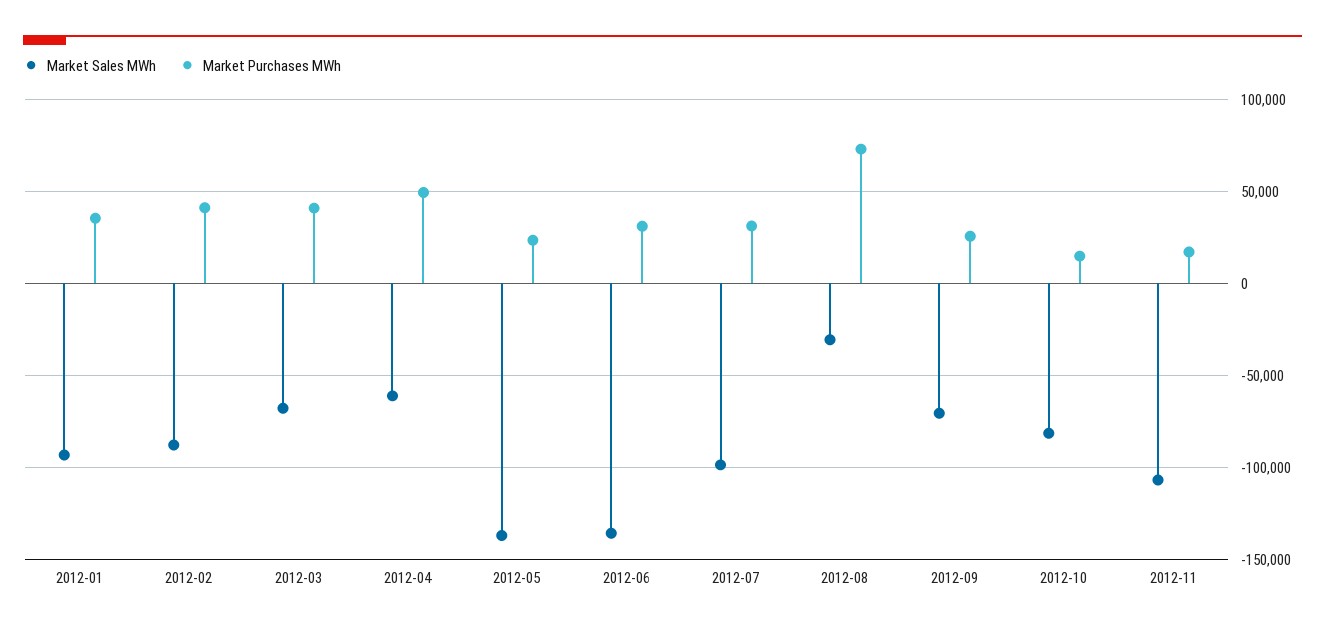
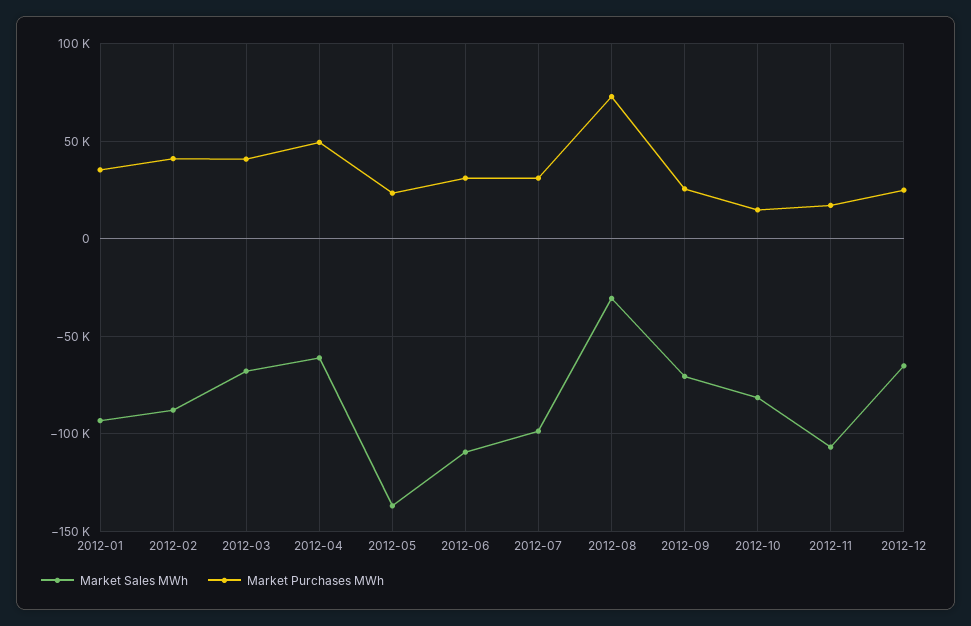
Market Sales MWh, 2012-06: -135000 -> -110000
Market Sales MWh, 2012-12: none -> -65000
Market Purchases MWh, 2012-12: none -> 25000

